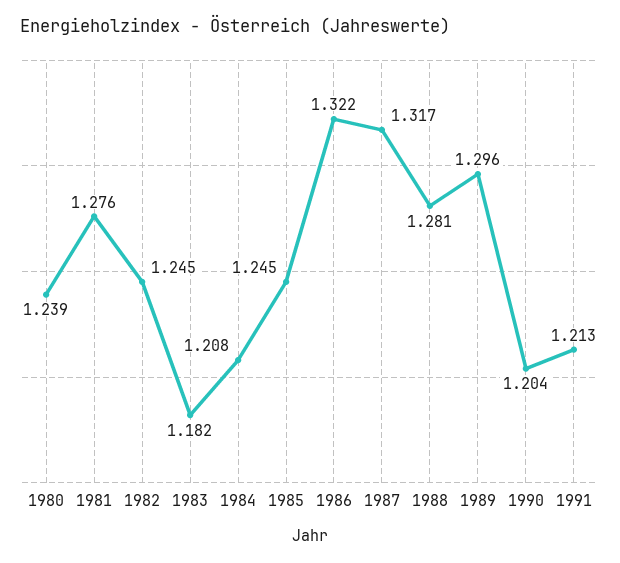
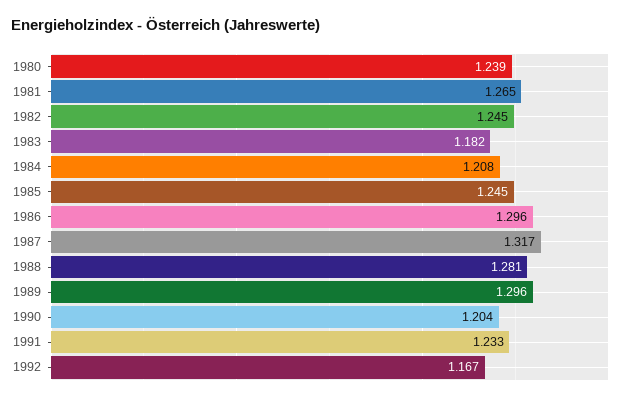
1981: 1.276 -> 1.265
1986: 1.322 -> 1.296
1991: 1.213 -> 1.233
1992: none -> 1.167

